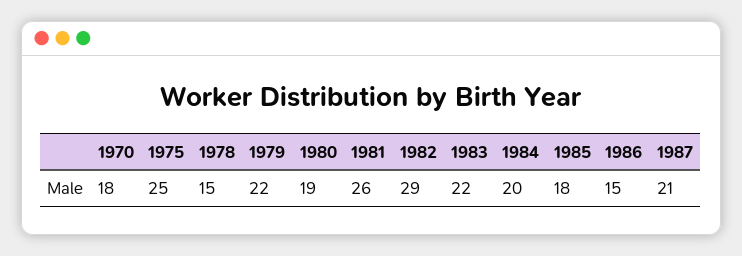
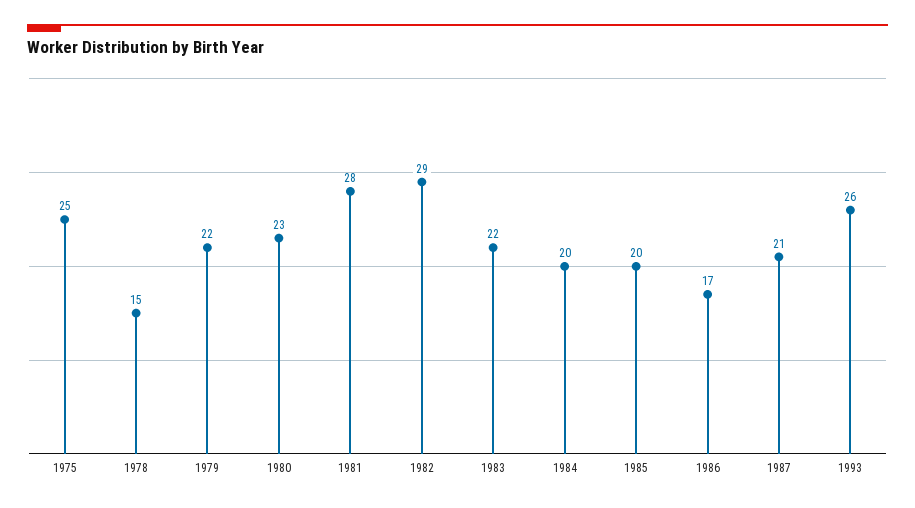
1970: 18 -> none
1980: 19 -> 23
1981: 26 -> 28
1985: 18 -> 20
1986: 15 -> 17
1993: none -> 26

